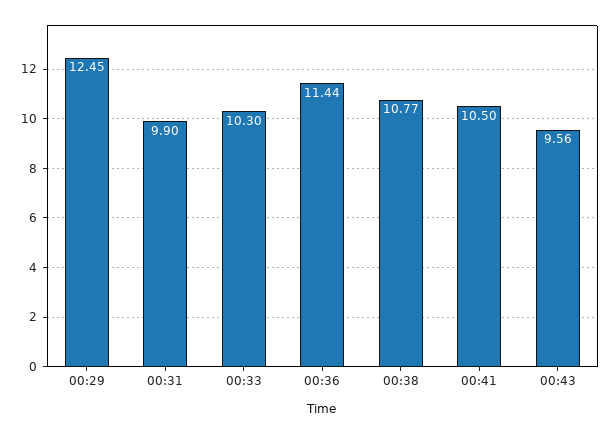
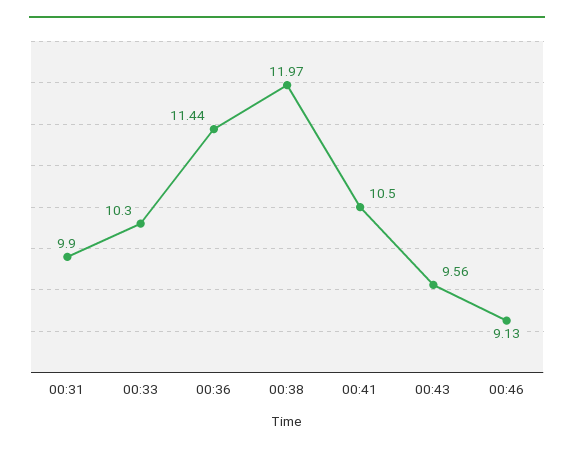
00:29: 12.45 -> none
00:38: 10.77 -> 11.97
00:46: none -> 9.13

